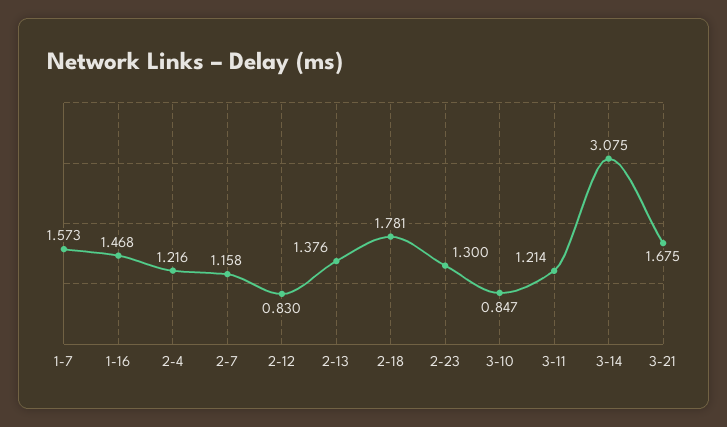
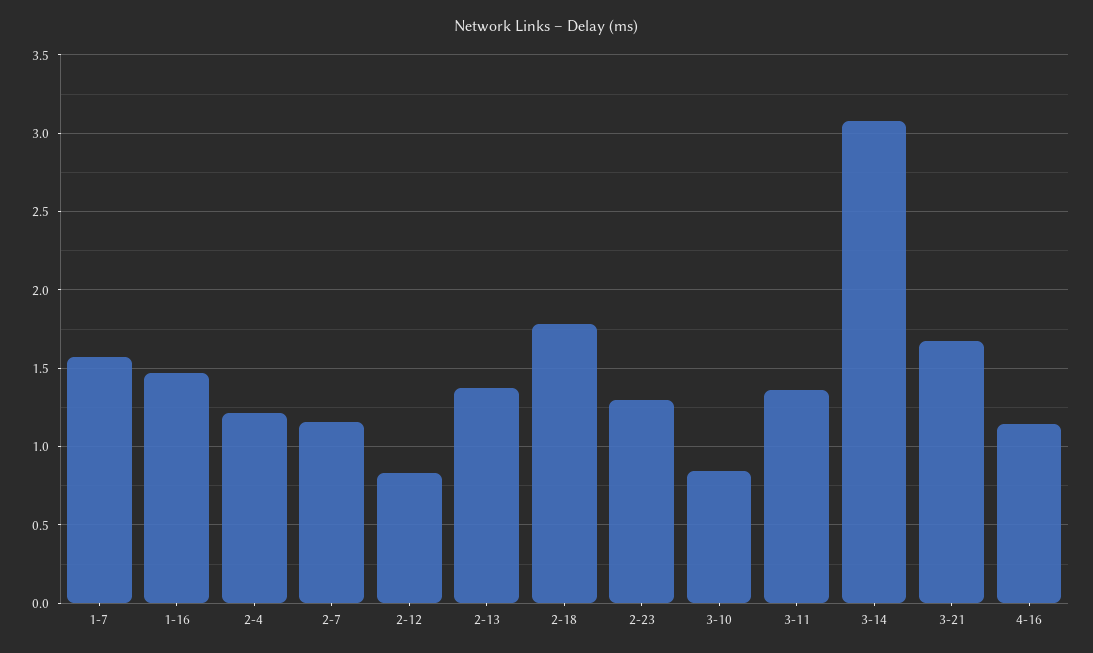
3-11: 1.214 -> 1.35
4-16: none -> 1.15

